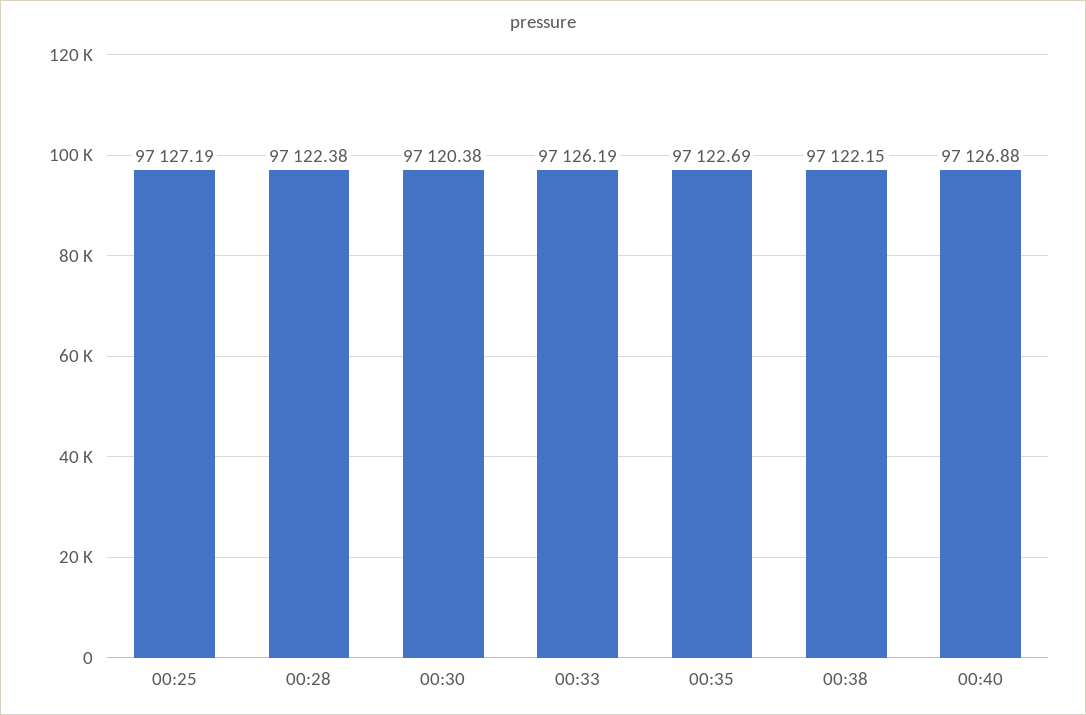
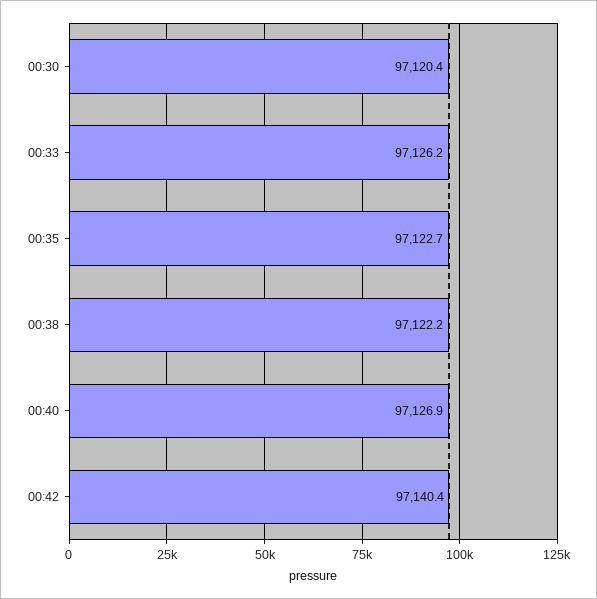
00:25: 97127.19 -> none
00:28: 97122.38 -> none
00:42: none -> 97140.4

